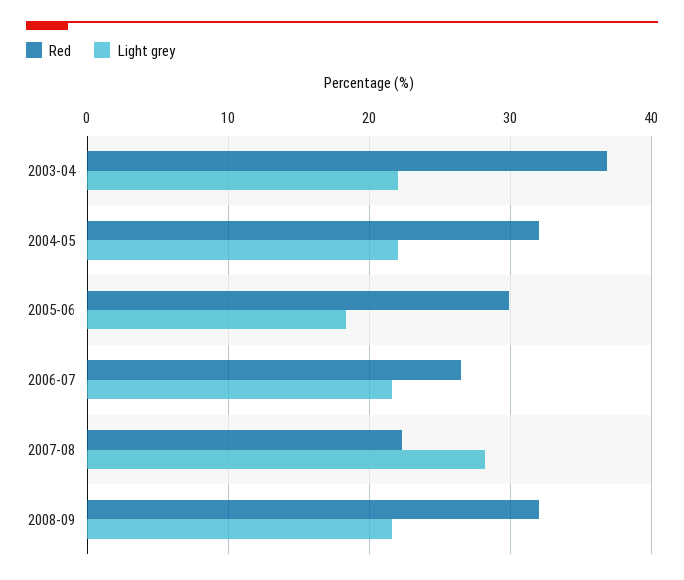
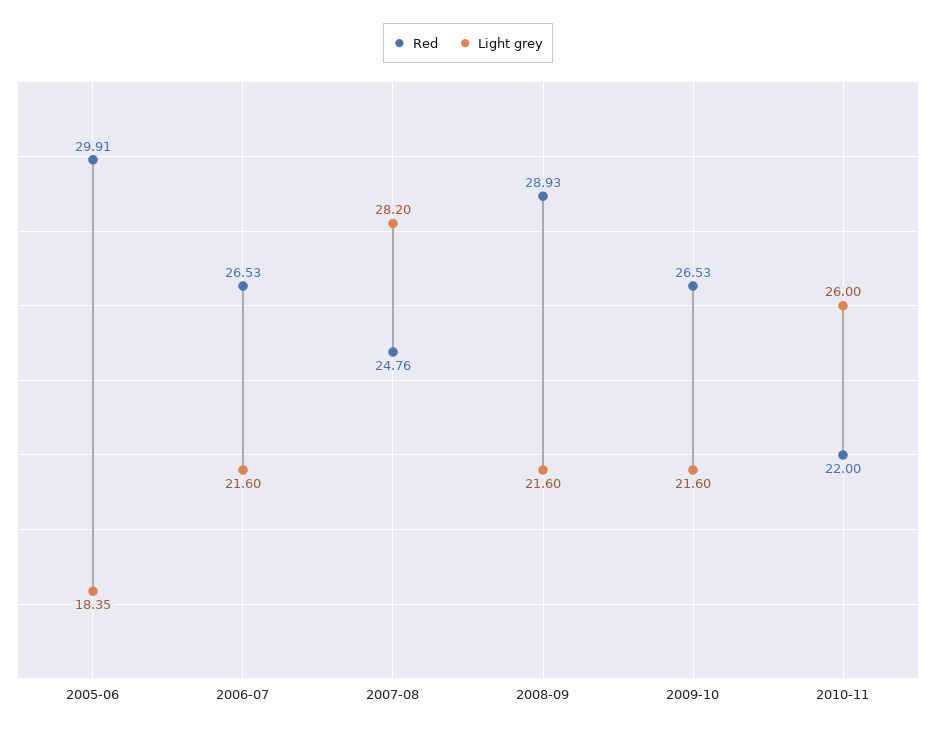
Red, 2003-04: 37 -> none
Light grey, 2003-04: 22 -> none
Red, 2004-05: 32 -> none
Light grey, 2004-05: 22 -> none
Red, 2007-08: 22 -> 24.76
Red, 2008-09: 32 -> 28.93
Red, 2009-10: none -> 26.53
Light grey, 2009-10: none -> 21.6
Red, 2010-11: none -> 22
Light grey, 2010-11: none -> 26

